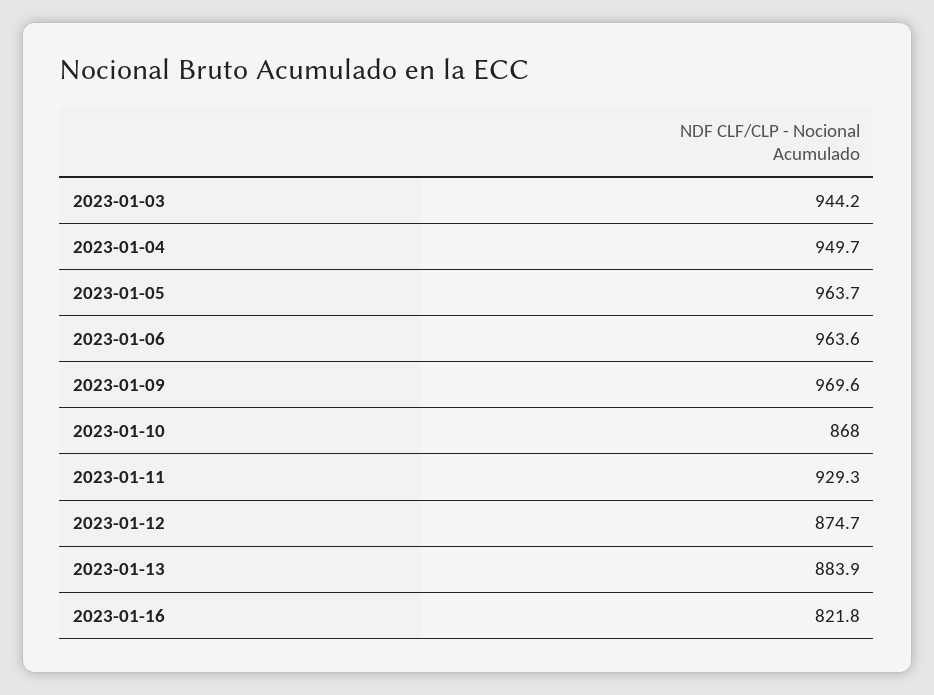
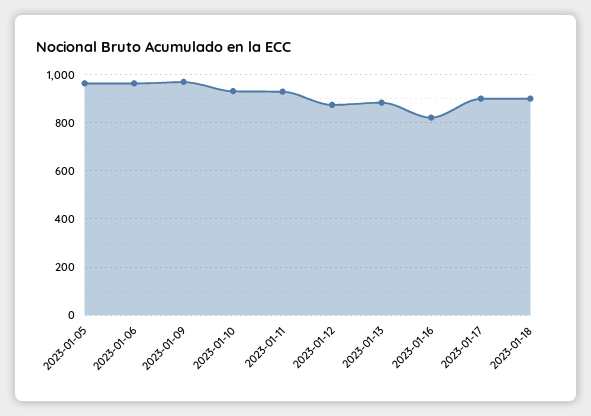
2023-01-03: 944.2 -> none
2023-01-04: 949.7 -> none
2023-01-10: 868 -> 925
2023-01-17: none -> 900
2023-01-18: none -> 900

